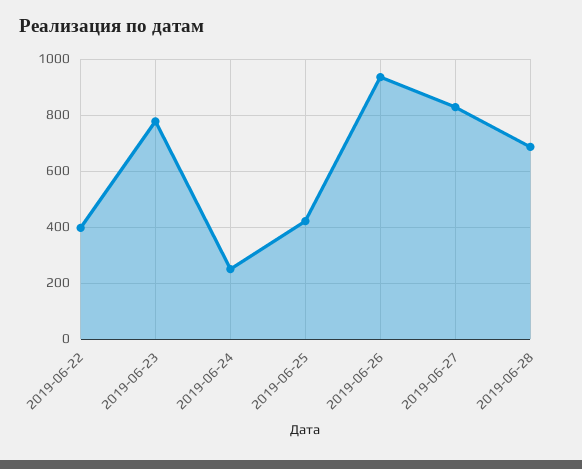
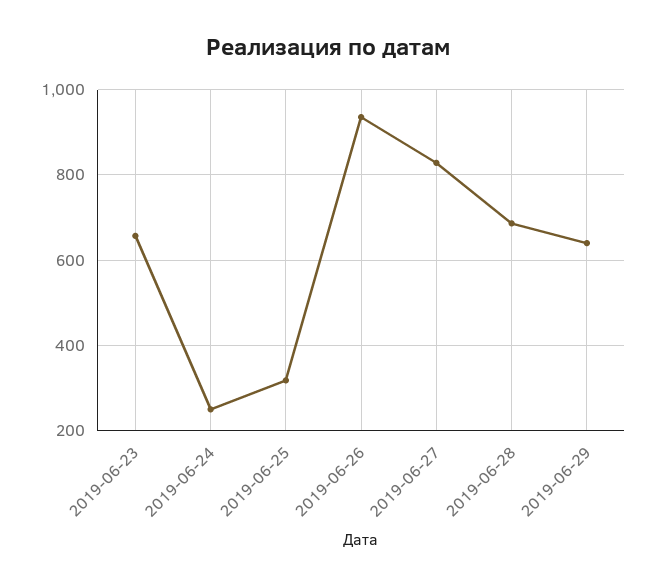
2019-06-22: 400 -> none
2019-06-23: 775 -> 660
2019-06-25: 425 -> 320
2019-06-29: none -> 640

